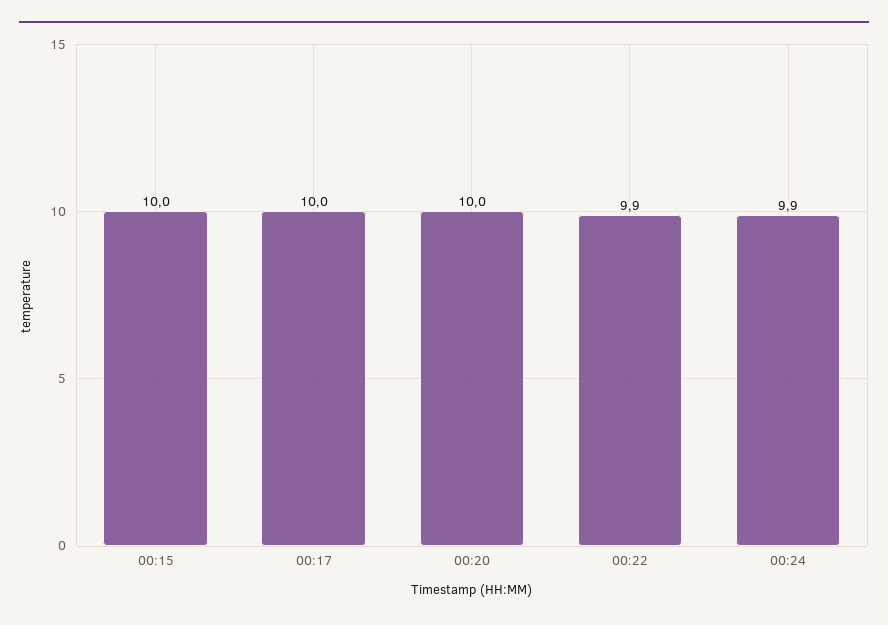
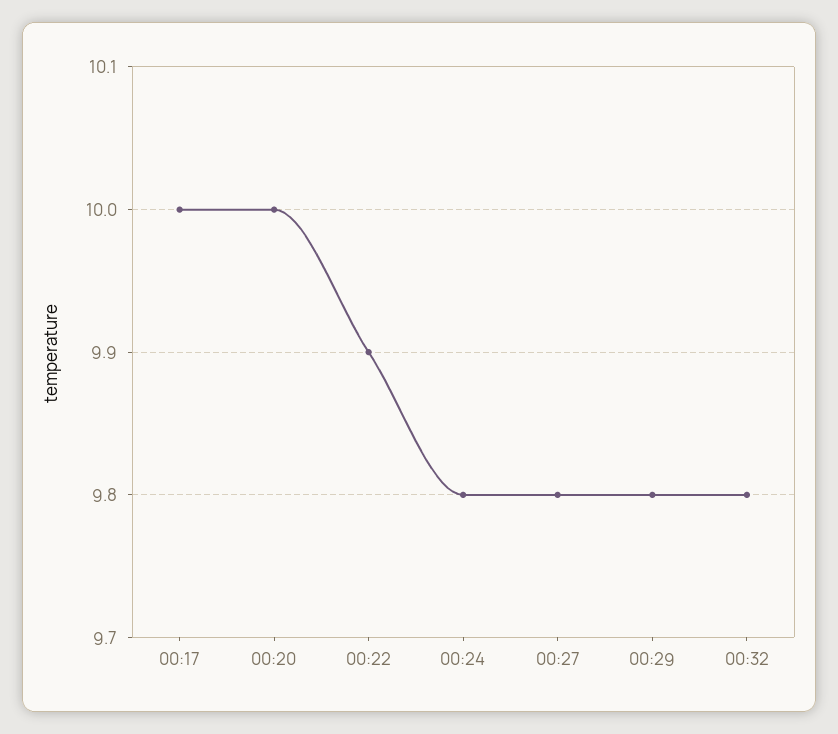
00:15: 10 -> none
00:24: 9.9 -> 9.8
00:27: none -> 9.8
00:29: none -> 9.8
00:32: none -> 9.8

